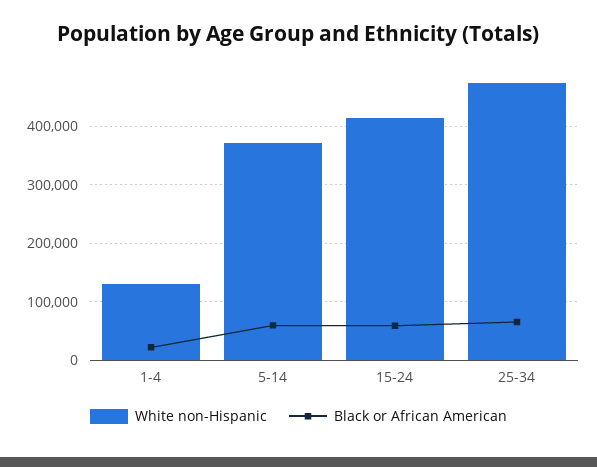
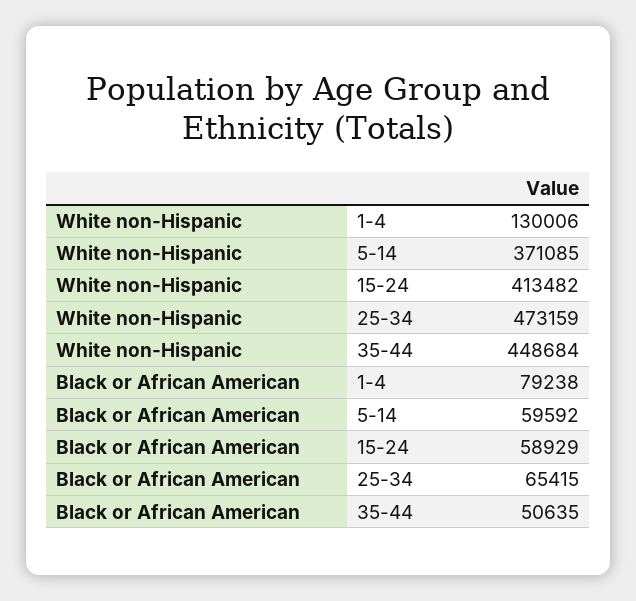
Black or African American, 1-4: 20000 -> 79238
White non-Hispanic, 35-44: none -> 448684
Black or African American, 35-44: none -> 50635

